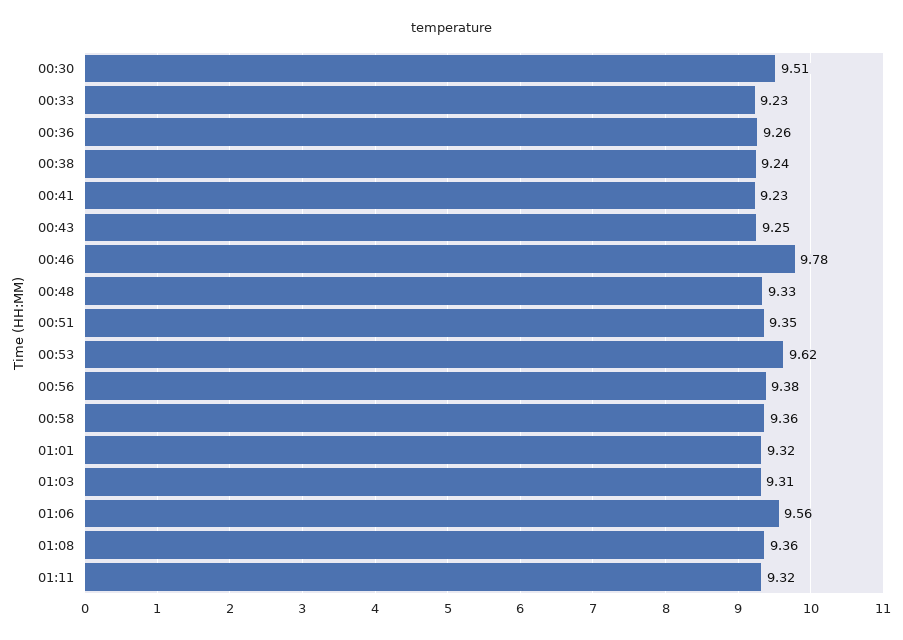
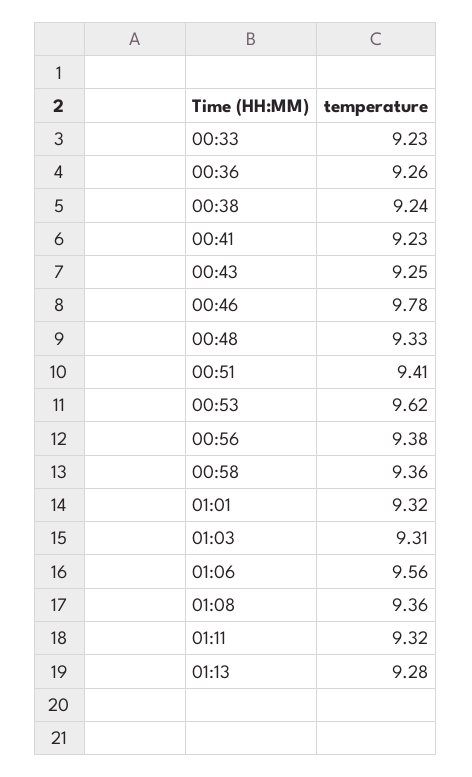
00:30: 9.51 -> none
00:51: 9.35 -> 9.41
01:13: none -> 9.28

